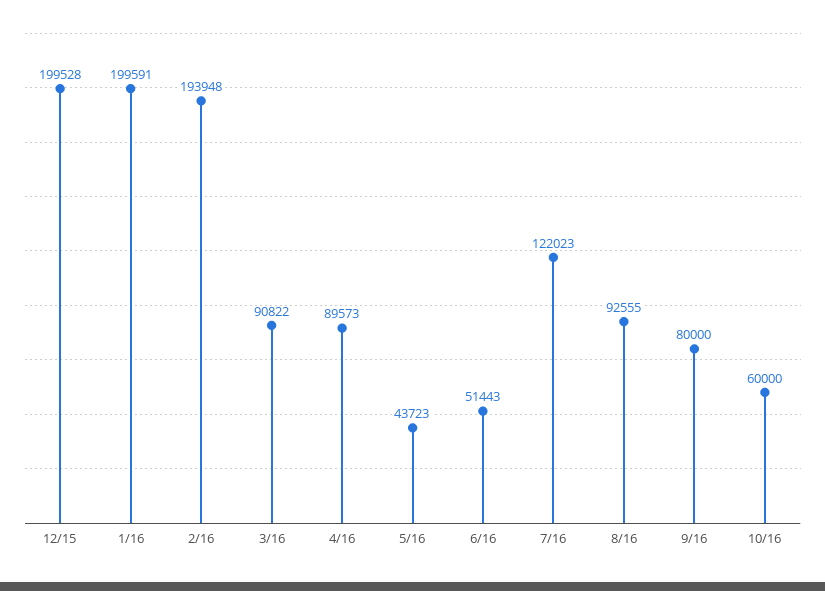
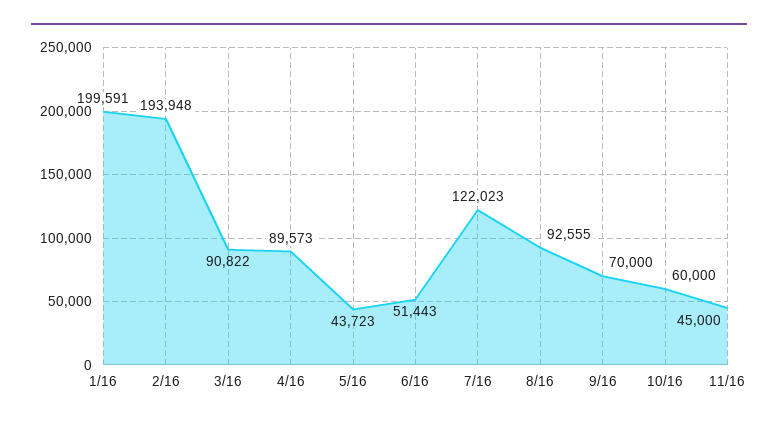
12/15: 199528 -> none
9/16: 80000 -> 70000
11/16: none -> 45000

